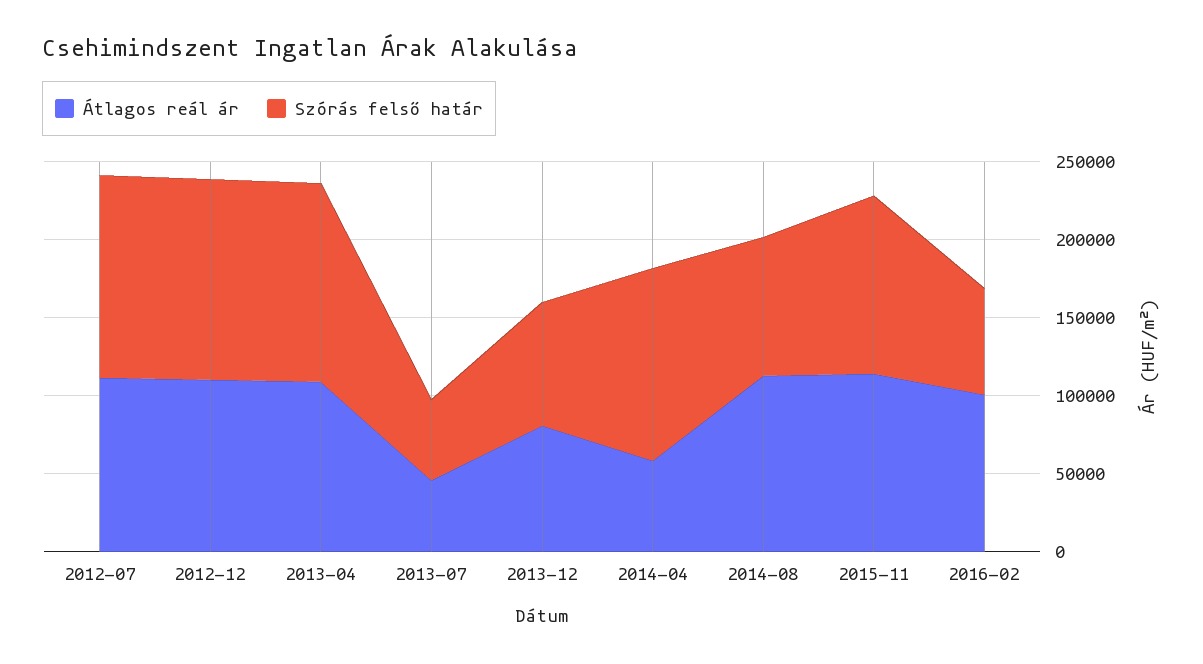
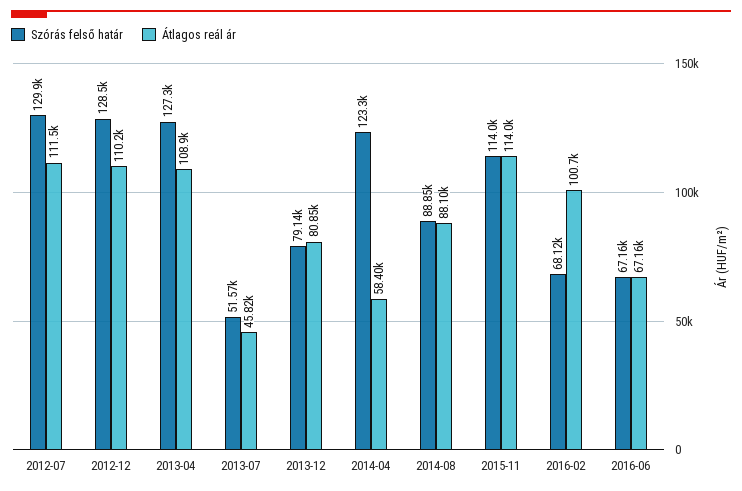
Átlagos reál ár, 2014-08: 110000 -> 88100
Szórás felső határ, 2016-06: none -> 67160
Átlagos reál ár, 2016-06: none -> 67160

